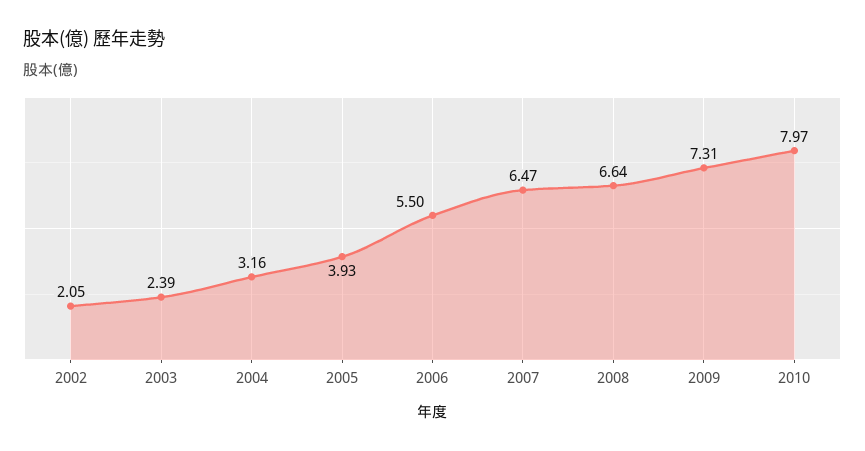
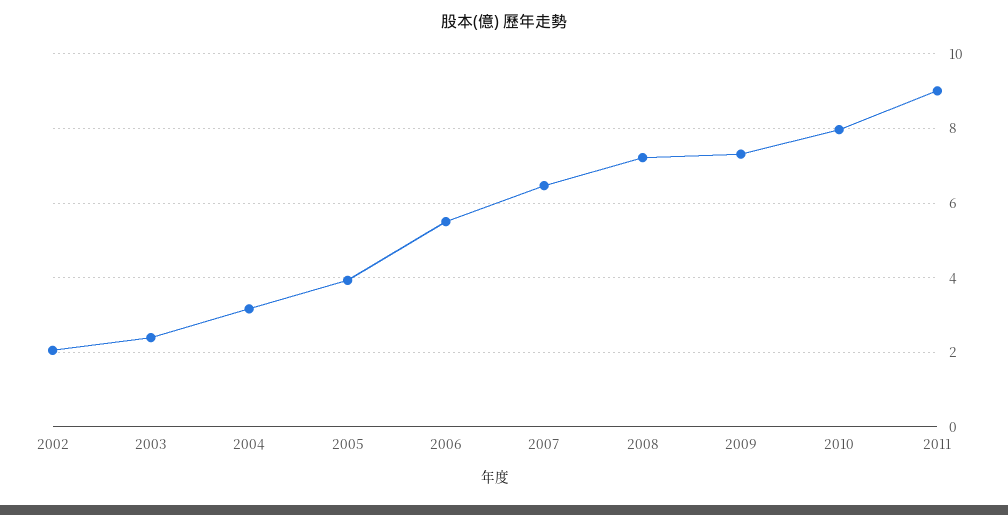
2008: 6.64 -> 7.2
2011: none -> 9

